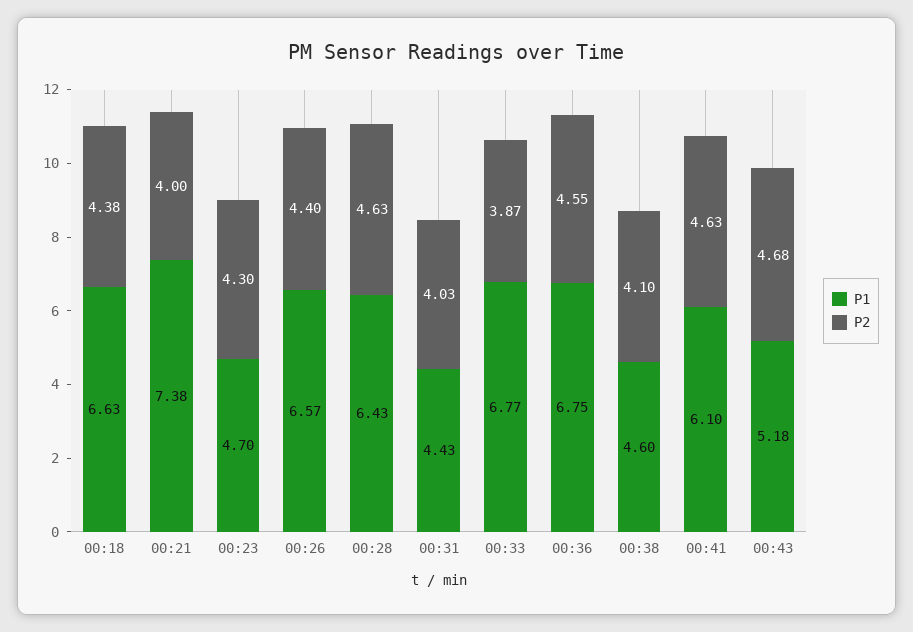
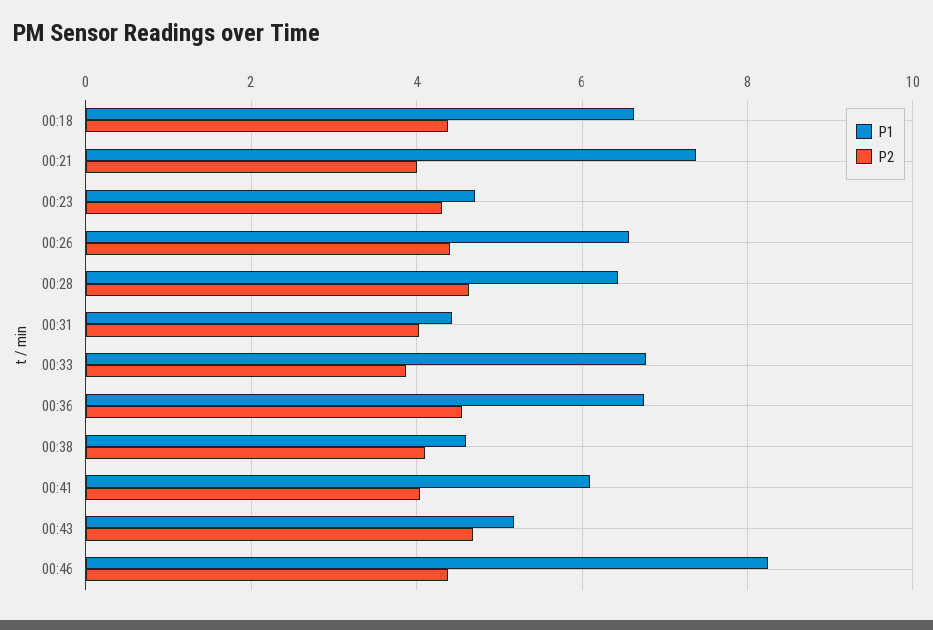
P2, 00:41: 4.63 -> 4
P1, 00:46: none -> 8.2
P2, 00:46: none -> 4.4

